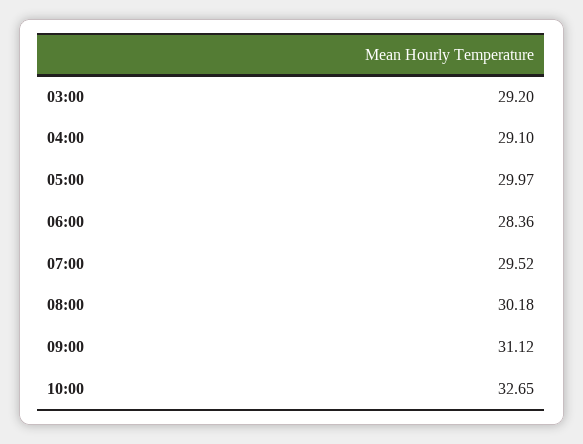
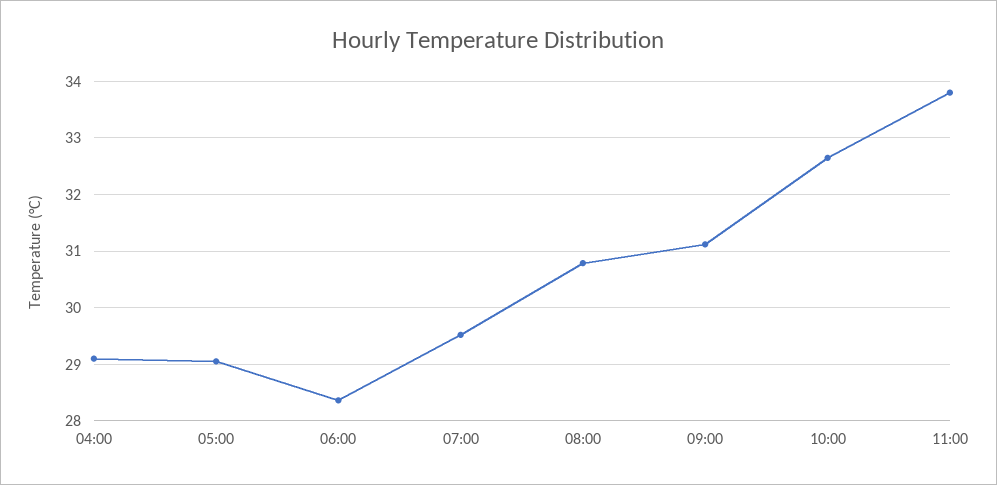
03:00: 29.2 -> none
05:00: 29.97 -> 29
08:00: 30.18 -> 30.8
11:00: none -> 33.8

